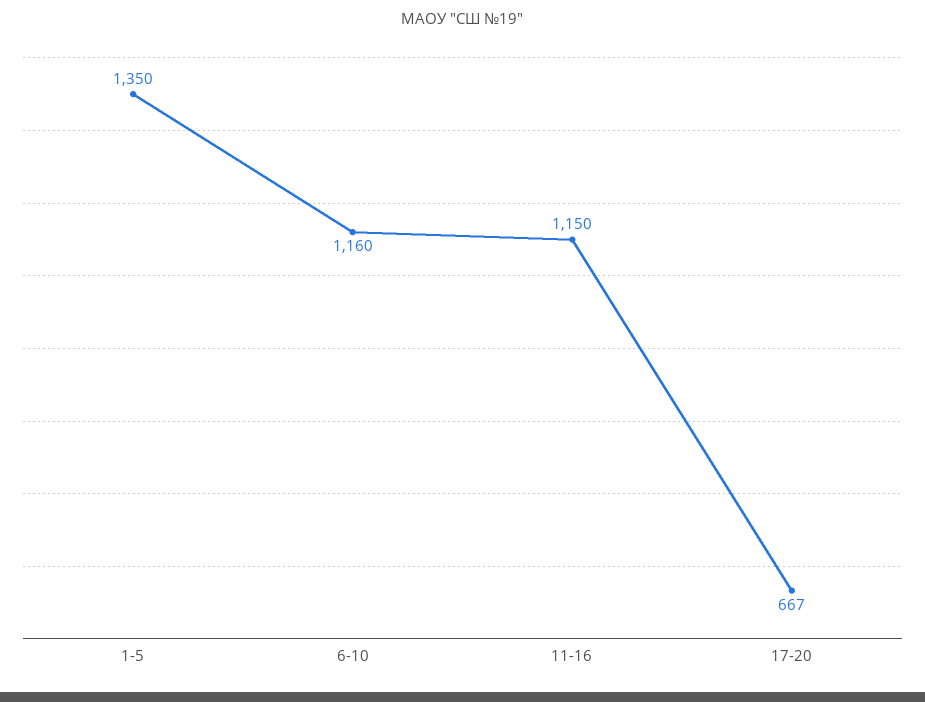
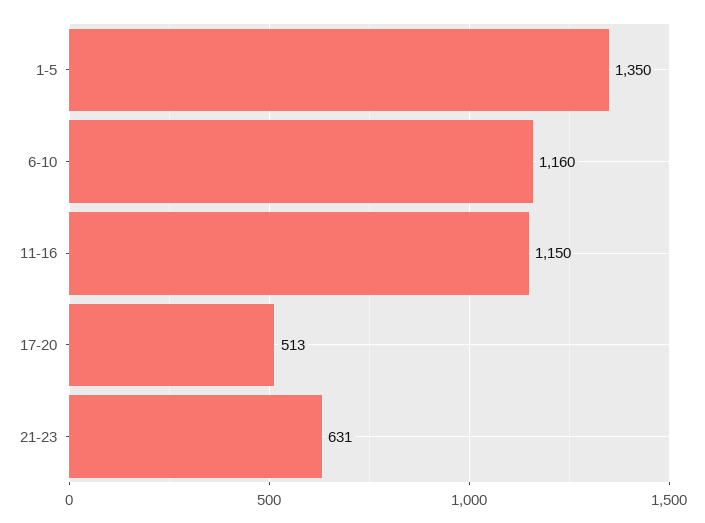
17-20: 667 -> 513
21-23: none -> 631

